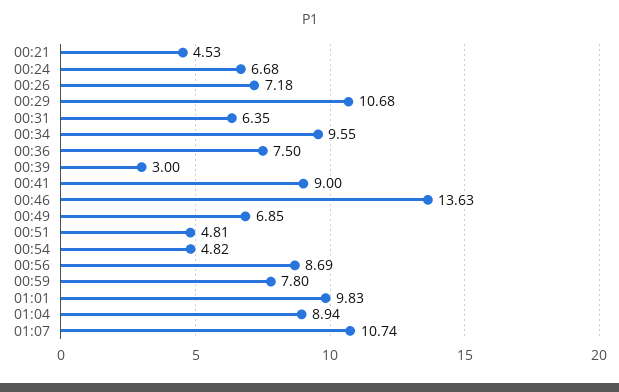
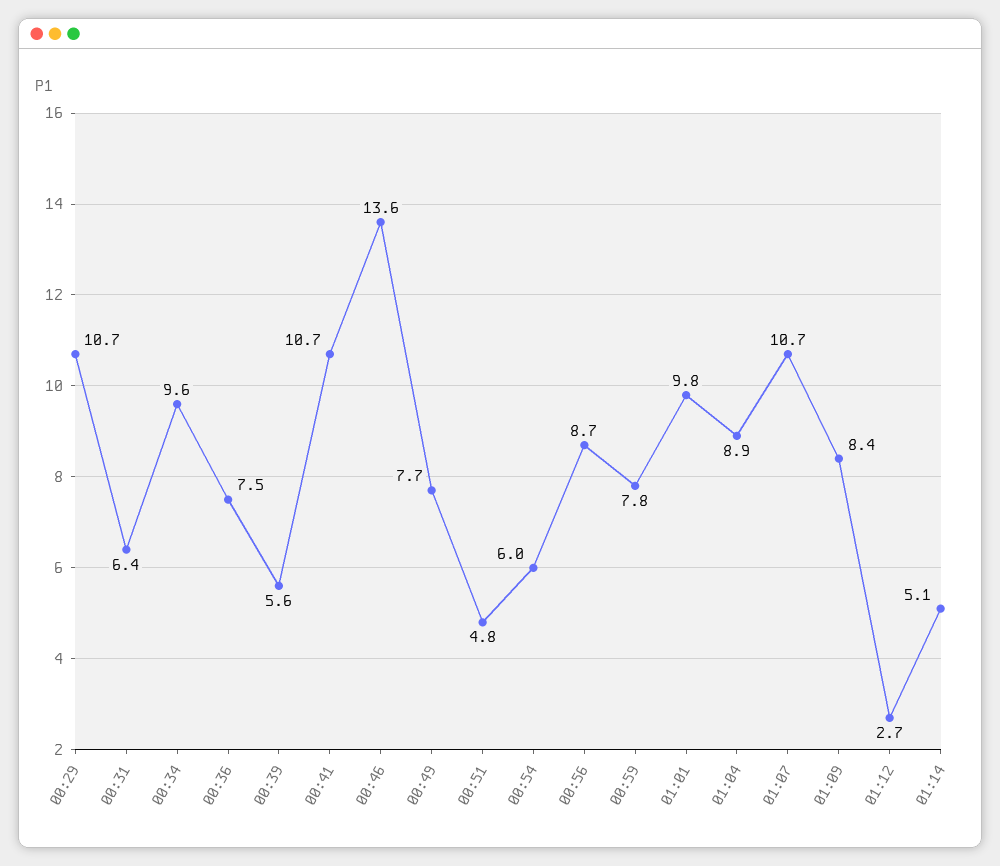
00:21: 4.53 -> none
00:24: 6.68 -> none
00:26: 7.18 -> none
00:39: 3 -> 5.6
00:41: 9 -> 10.7
00:49: 6.85 -> 7.7
00:54: 4.82 -> 6
01:09: none -> 8.4
01:12: none -> 2.7
01:14: none -> 5.1

